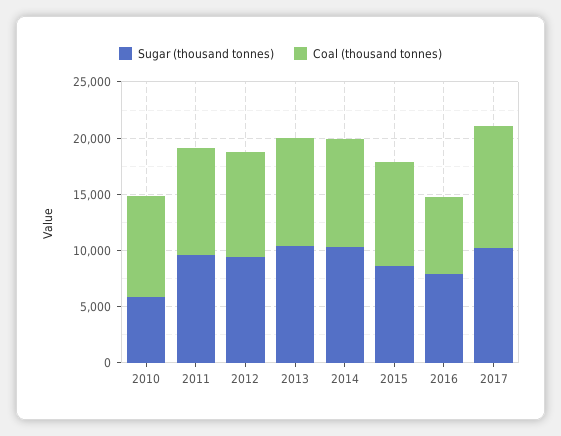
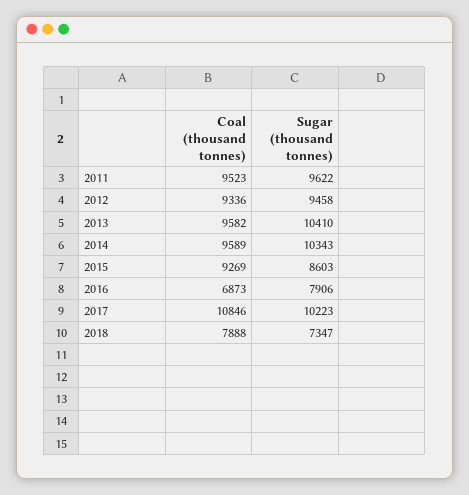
Sugar (thousand tonnes), 2010: 6000 -> none
Coal (thousand tonnes), 2010: 9000 -> none
Coal (thousand tonnes), 2018: none -> 7888
Sugar (thousand tonnes), 2018: none -> 7347

